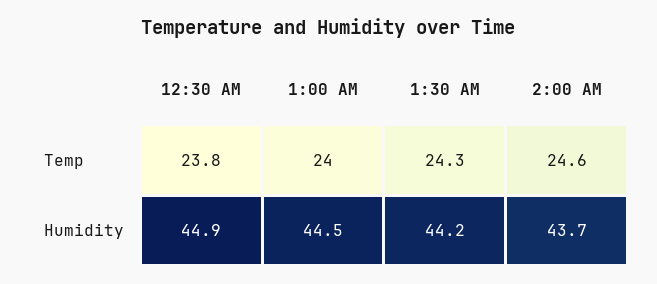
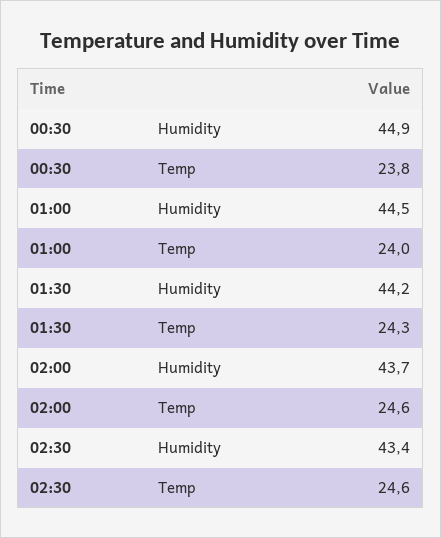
02:30, Humidity: none -> 43.4
02:30, Temp: none -> 24.6

